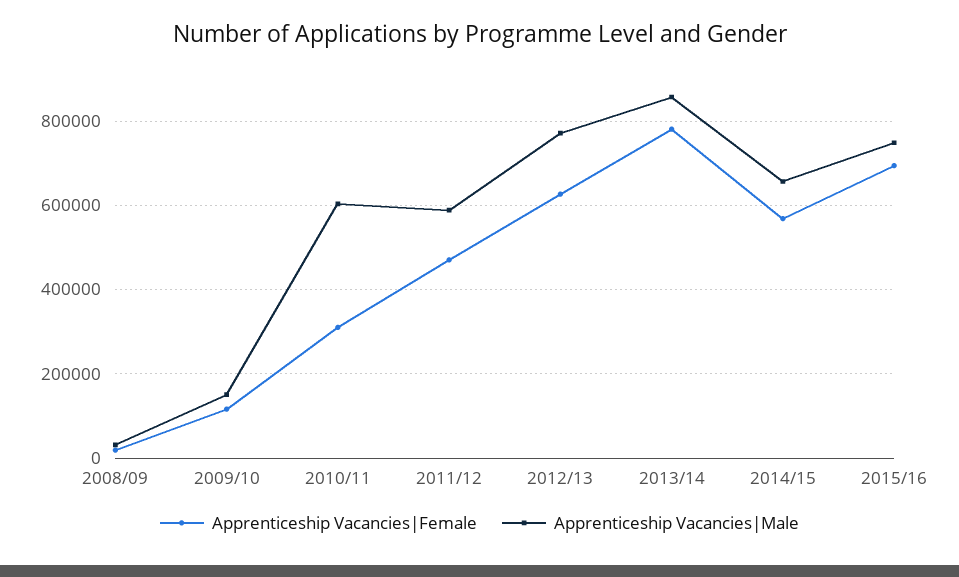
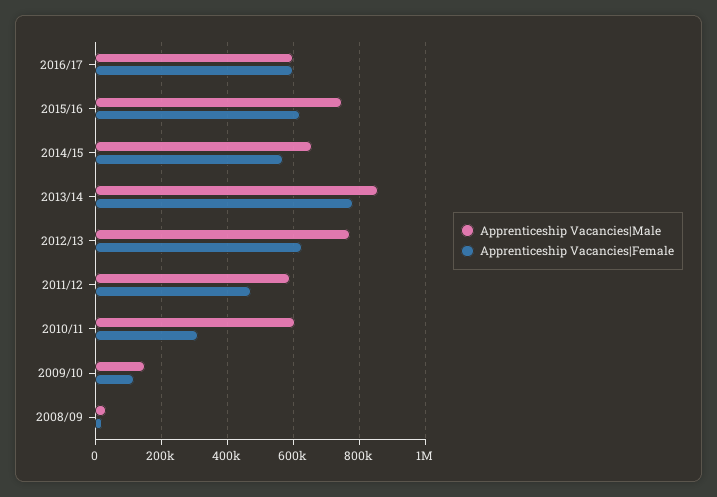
Apprenticeship Vacancies|Female, 2015/16: 700000 -> 620000
Apprenticeship Vacancies|Male, 2016/17: none -> 600000
Apprenticeship Vacancies|Female, 2016/17: none -> 600000

